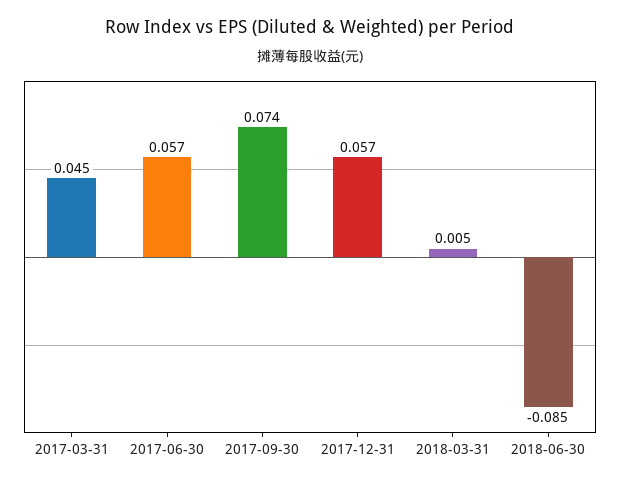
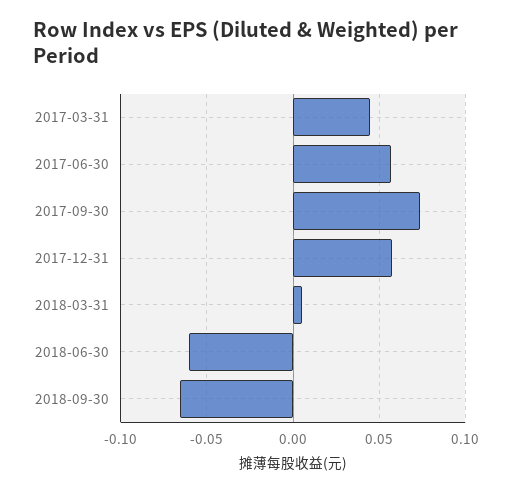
2018-06-30: -0.085 -> -0.06
2018-09-30: none -> -0.065

